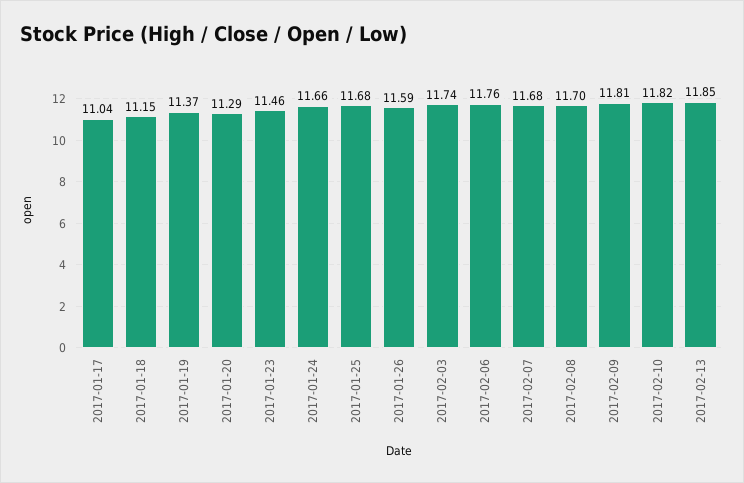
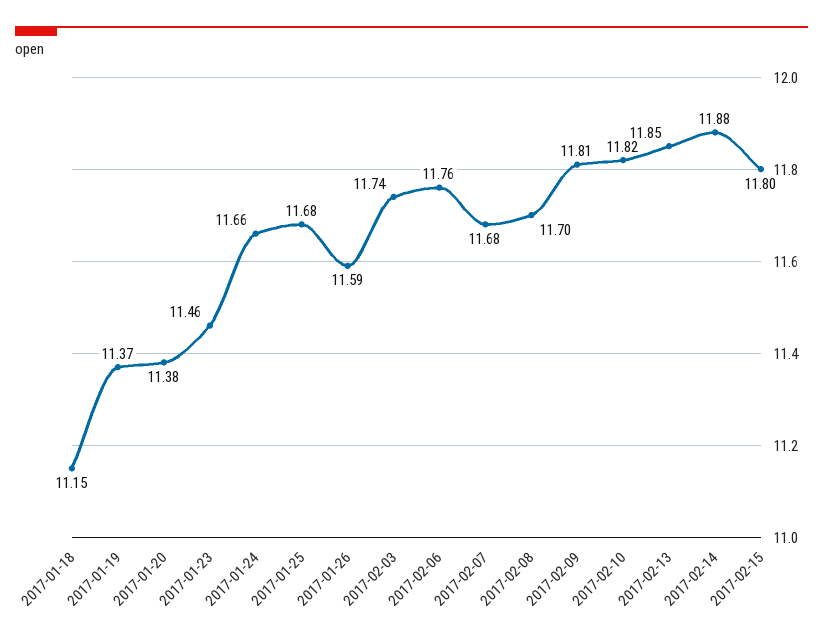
2017-01-17: 11.04 -> none
2017-01-20: 11.29 -> 11.38
2017-02-14: none -> 11.88
2017-02-15: none -> 11.8

